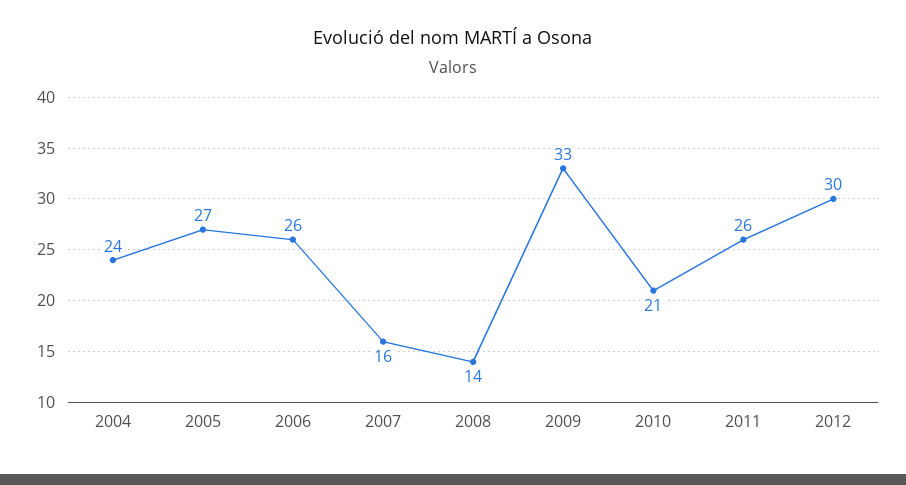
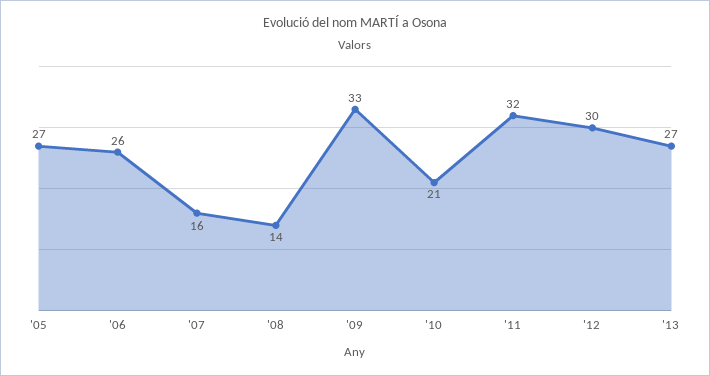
2004: 24 -> none
2011: 26 -> 32
'13: none -> 27

